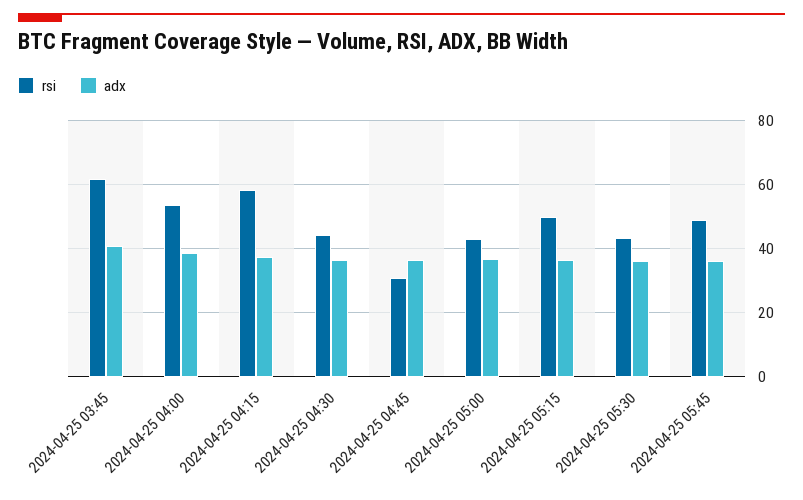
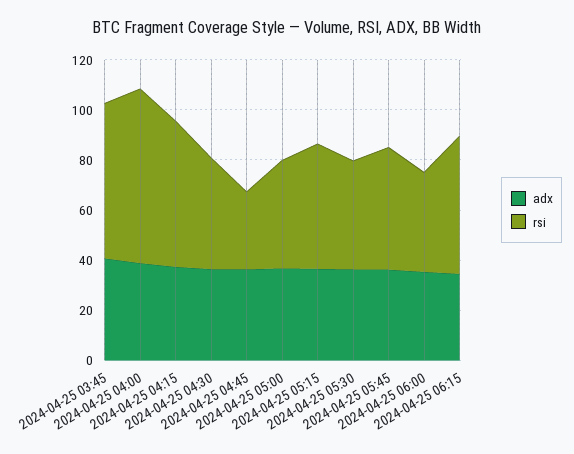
rsi, 2024-04-25 04:00: 54 -> 70
adx, 2024-04-25 06:00: none -> 35
rsi, 2024-04-25 06:00: none -> 40
adx, 2024-04-25 06:15: none -> 35
rsi, 2024-04-25 06:15: none -> 55

